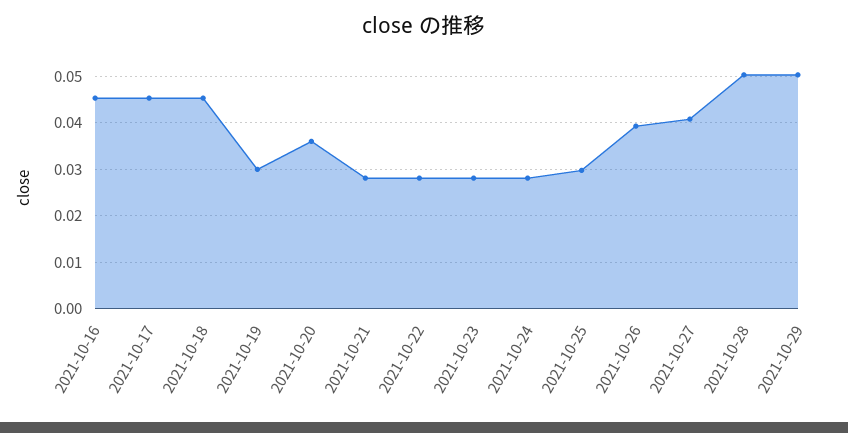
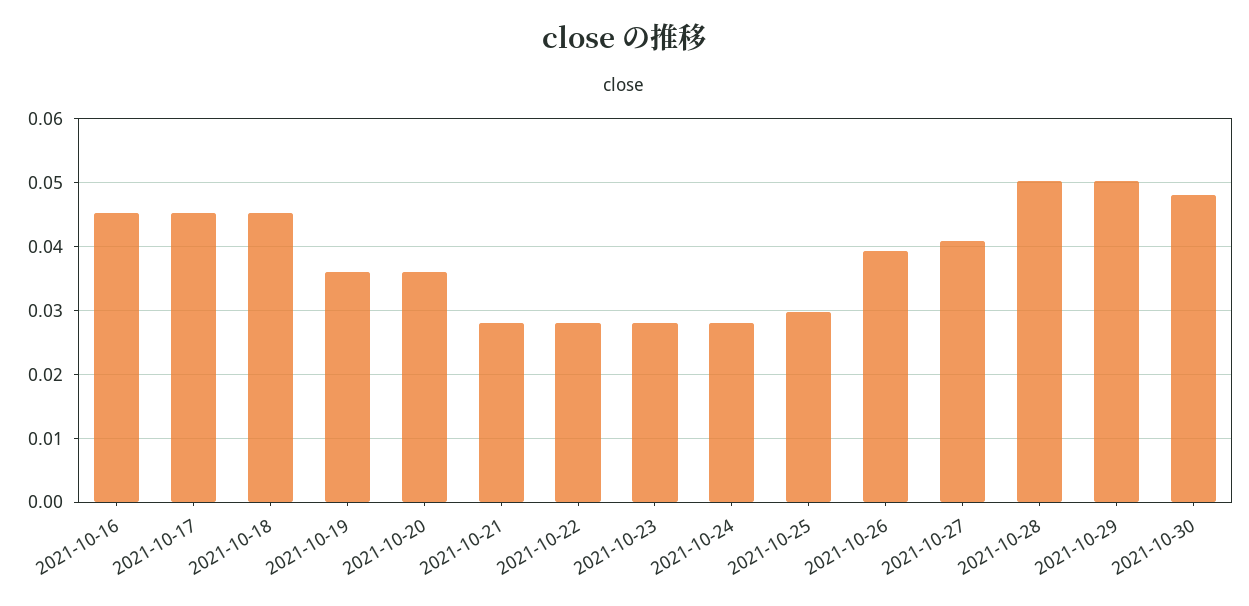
2021-10-19: 0.03 -> 0.036
2021-10-30: none -> 0.048

